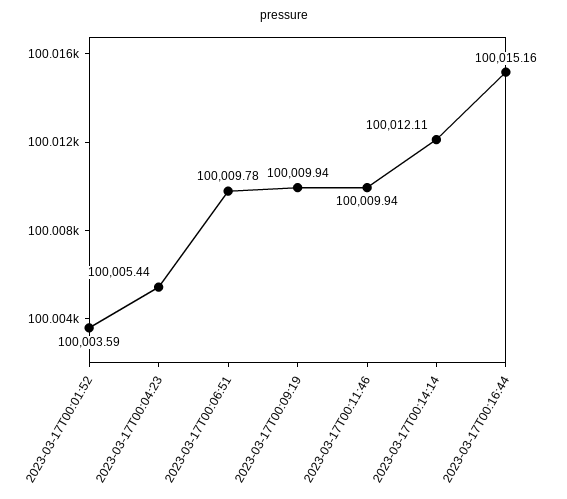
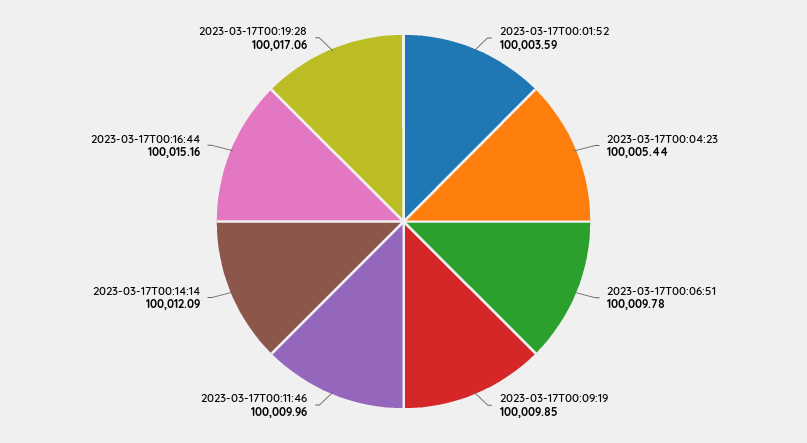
2023-03-17T00:09:19: 100009.94 -> 100009.85
2023-03-17T00:11:46: 100009.94 -> 100009.96
2023-03-17T00:14:14: 100012.11 -> 100012.09
2023-03-17T00:19:28: none -> 100017.06

